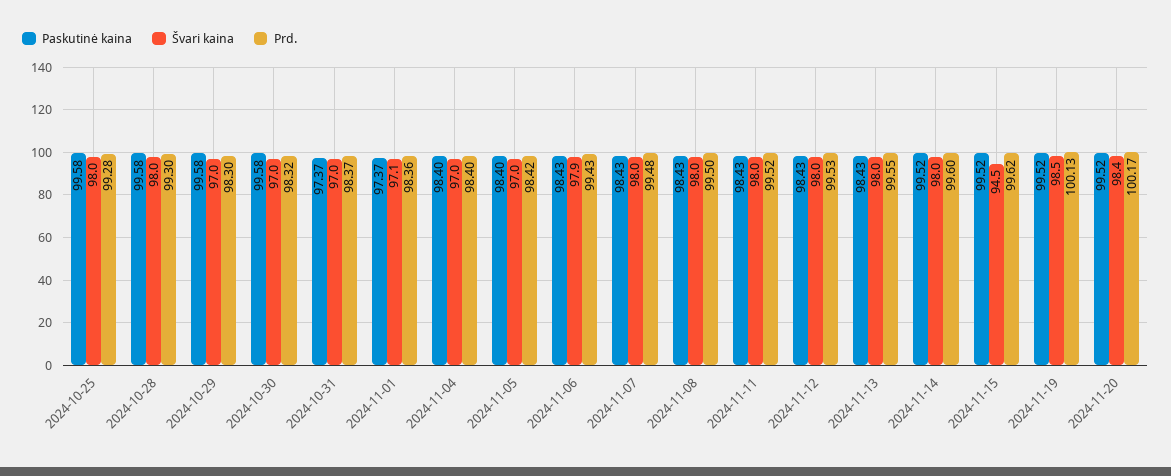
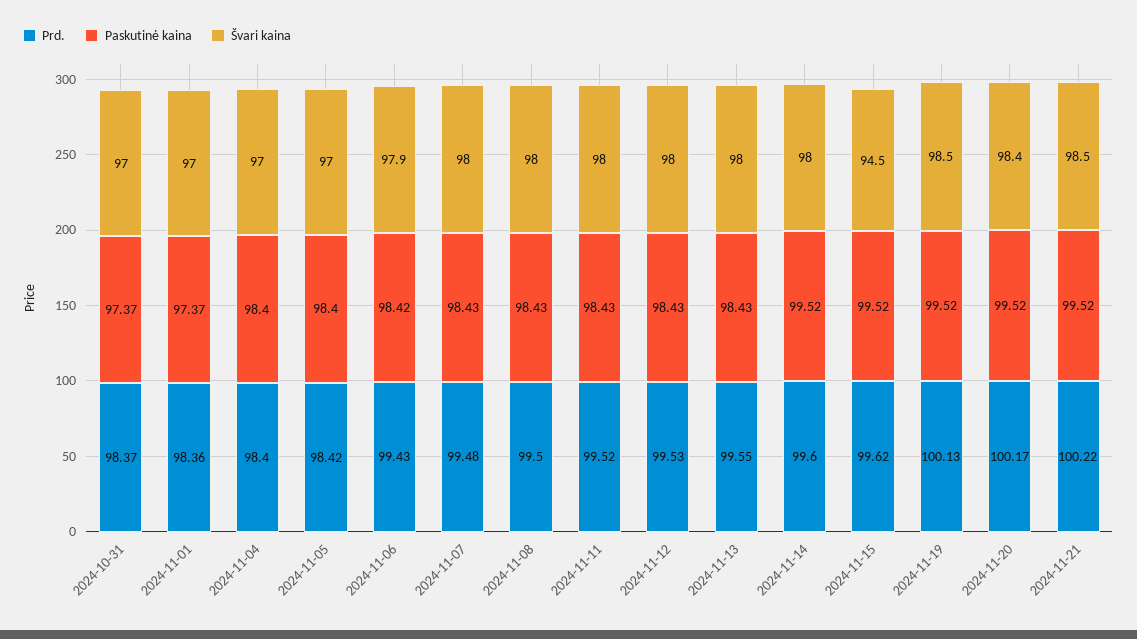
Paskutinė kaina, 2024-10-25: 99.58 -> none
Švari kaina, 2024-10-25: 98 -> none
Prd., 2024-10-25: 99.28 -> none
Paskutinė kaina, 2024-10-28: 99.58 -> none
Švari kaina, 2024-10-28: 98 -> none
Prd., 2024-10-28: 99.3 -> none
Paskutinė kaina, 2024-10-29: 99.58 -> none
Švari kaina, 2024-10-29: 97 -> none
Prd., 2024-10-29: 98.3 -> none
Paskutinė kaina, 2024-10-30: 99.58 -> none
Švari kaina, 2024-10-30: 97 -> none
Prd., 2024-10-30: 98.32 -> none
Švari kaina, 2024-11-01: 97.1 -> 97
Paskutinė kaina, 2024-11-06: 98.43 -> 98.42
Prd., 2024-11-21: none -> 100.22
Paskutinė kaina, 2024-11-21: none -> 99.52
Švari kaina, 2024-11-21: none -> 98.5

